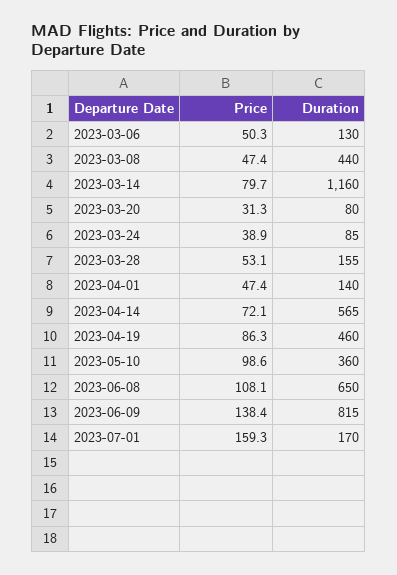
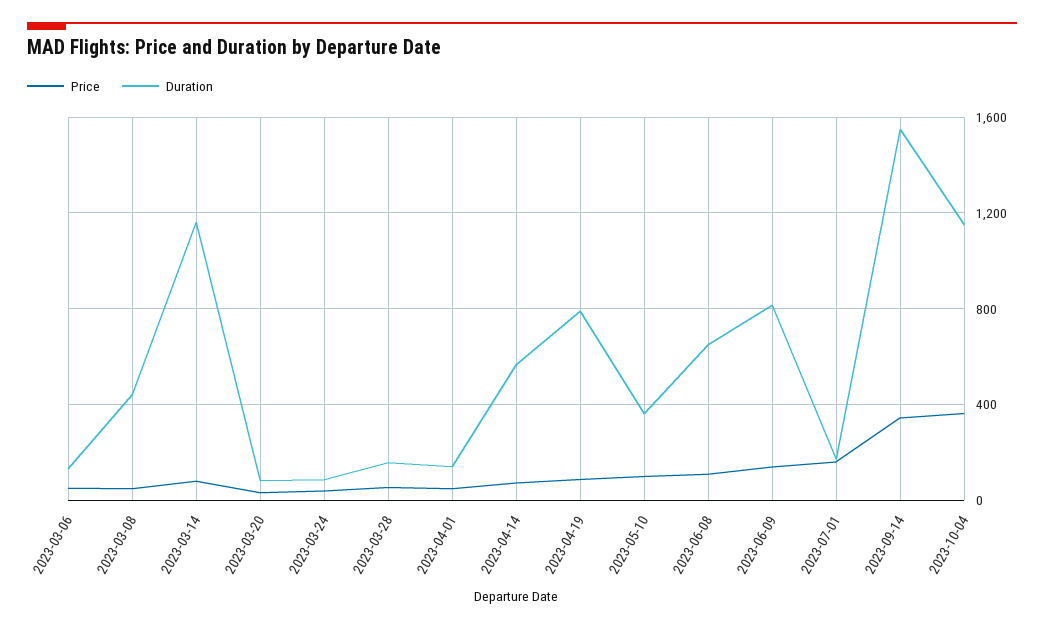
Duration, 2023-04-19: 460 -> 800
Price, 2023-09-14: none -> 350
Duration, 2023-09-14: none -> 1550
Price, 2023-10-04: none -> 350
Duration, 2023-10-04: none -> 1150

